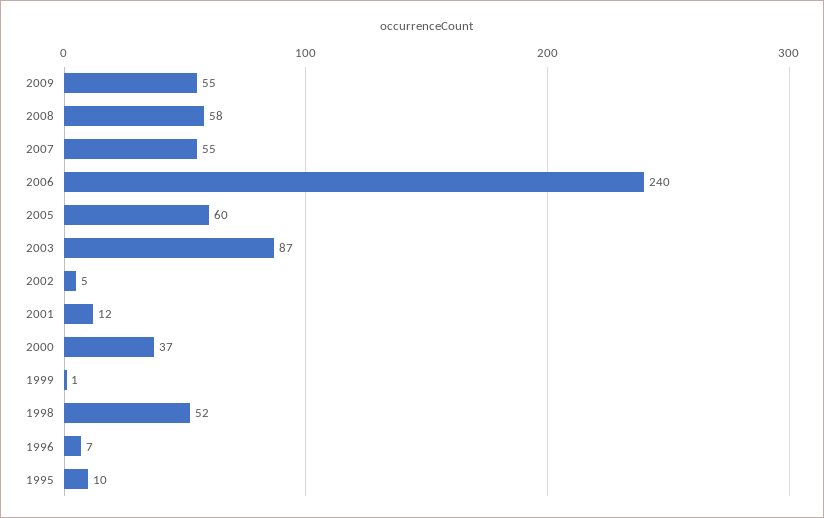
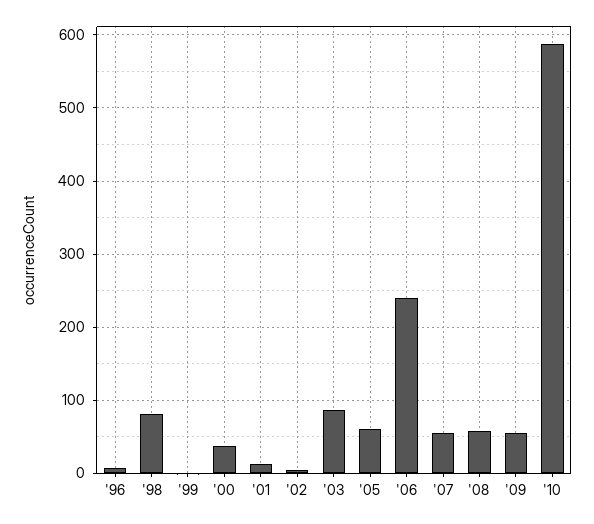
1998: 52 -> 80
1995: 10 -> none
'10: none -> 590

